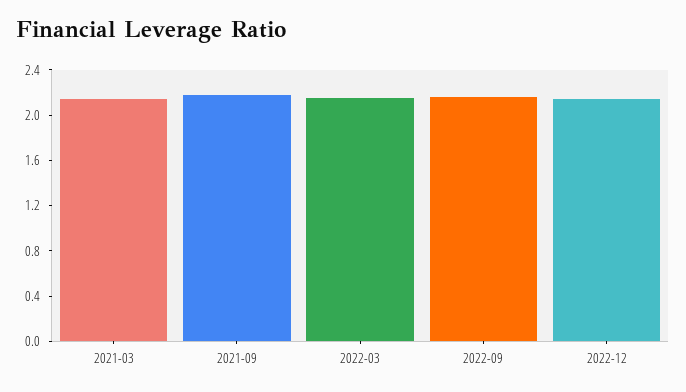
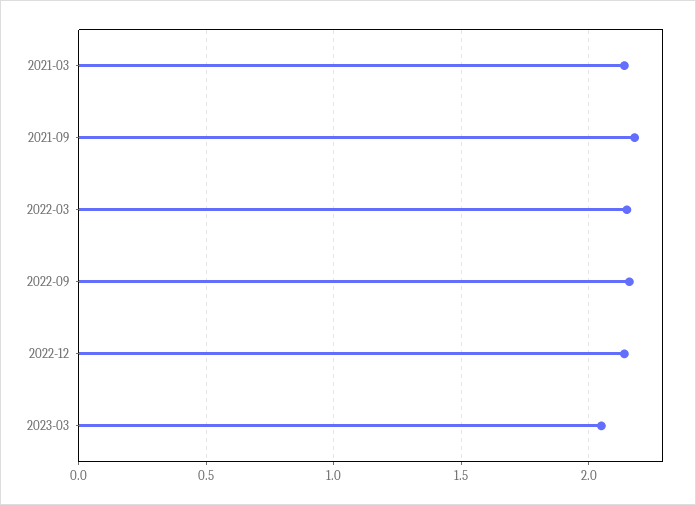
2023-03: none -> 2.05

